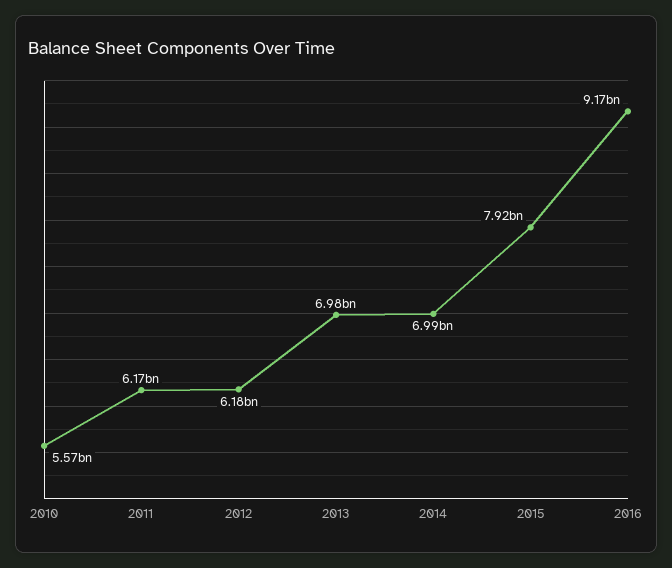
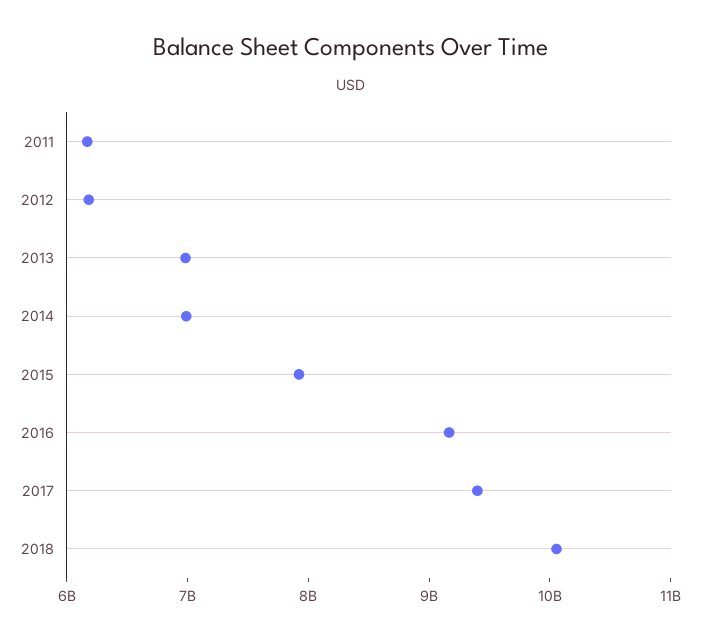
2010: 5570000000 -> none
2017: none -> 9400000000
2018: none -> 10000000000

